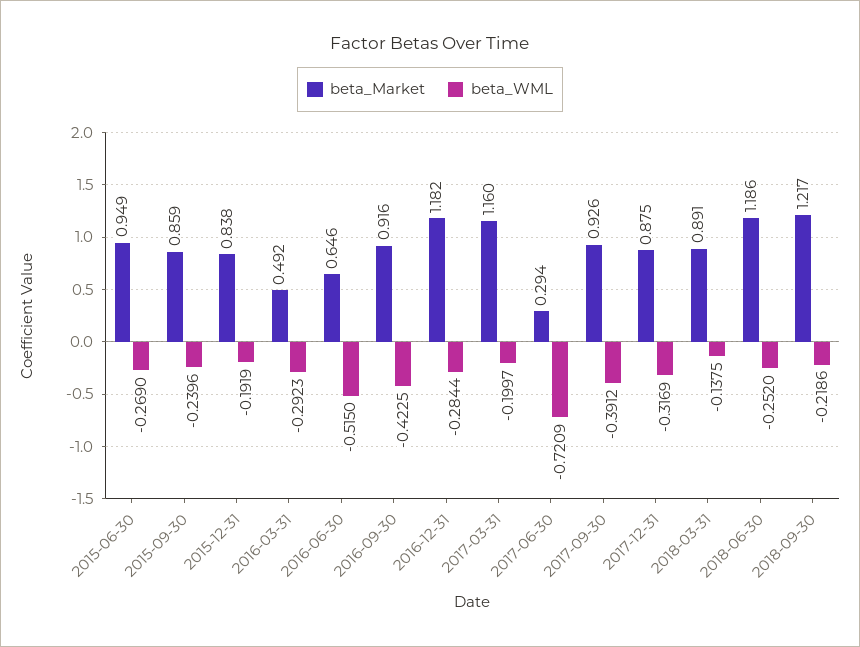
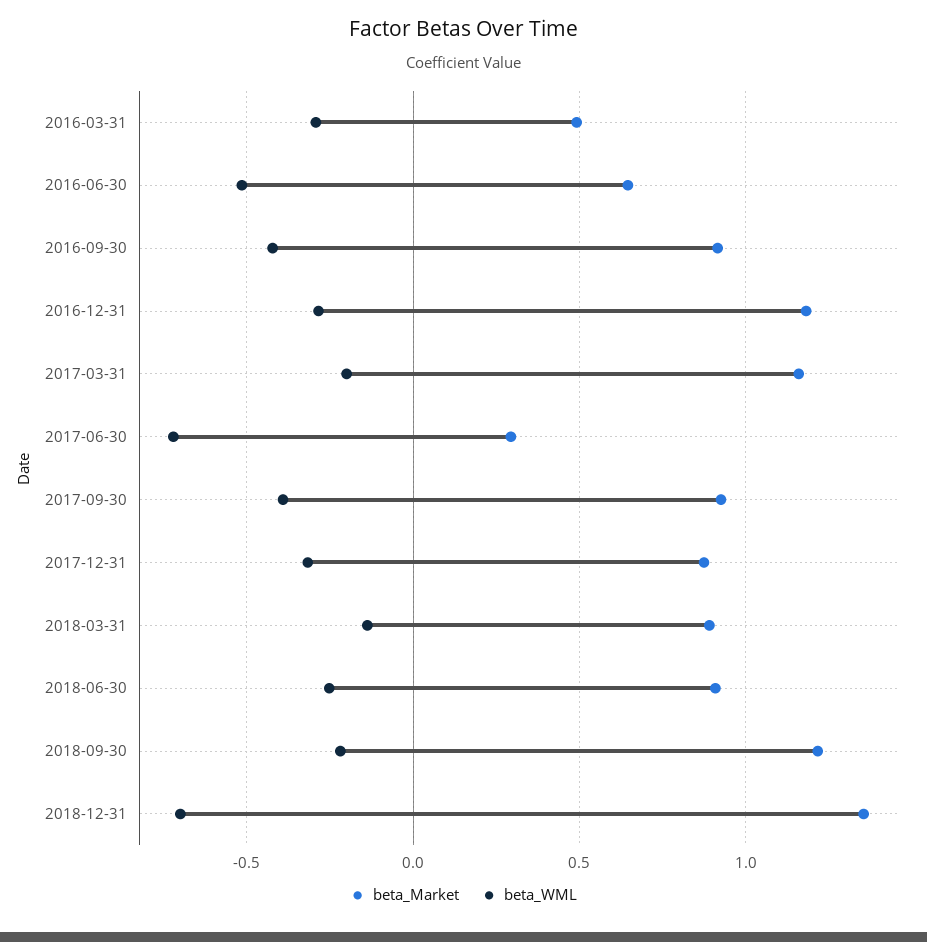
beta_Market, 2015-06-30: 0.949 -> none
beta_WML, 2015-06-30: -0.269 -> none
beta_Market, 2015-09-30: 0.859 -> none
beta_WML, 2015-09-30: -0.2396 -> none
beta_Market, 2015-12-31: 0.838 -> none
beta_WML, 2015-12-31: -0.1919 -> none
beta_Market, 2018-06-30: 1.186 -> 0.9
beta_Market, 2018-12-31: none -> 1.35
beta_WML, 2018-12-31: none -> -0.7

